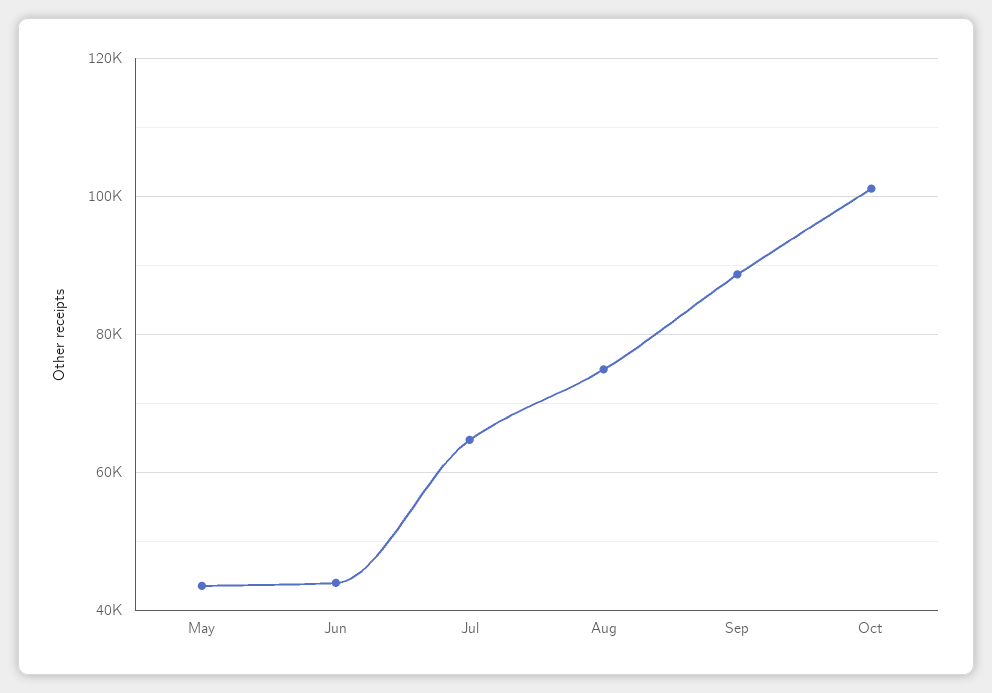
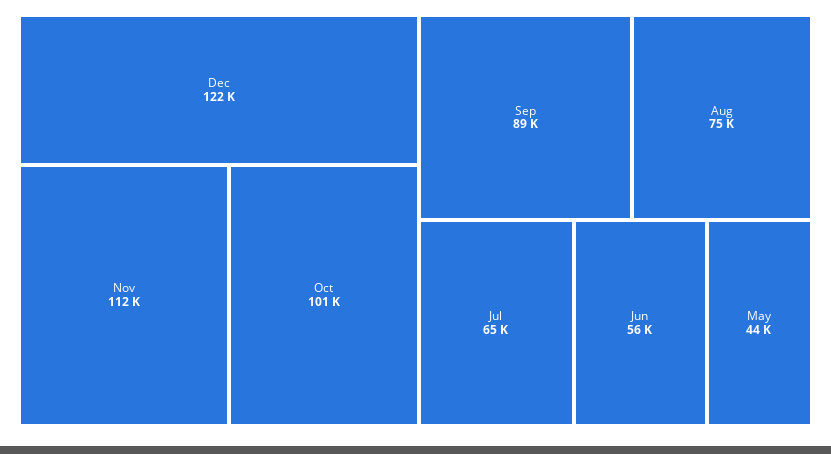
Jun: 44000 -> 56000
Dec: none -> 122000
Nov: none -> 112000

